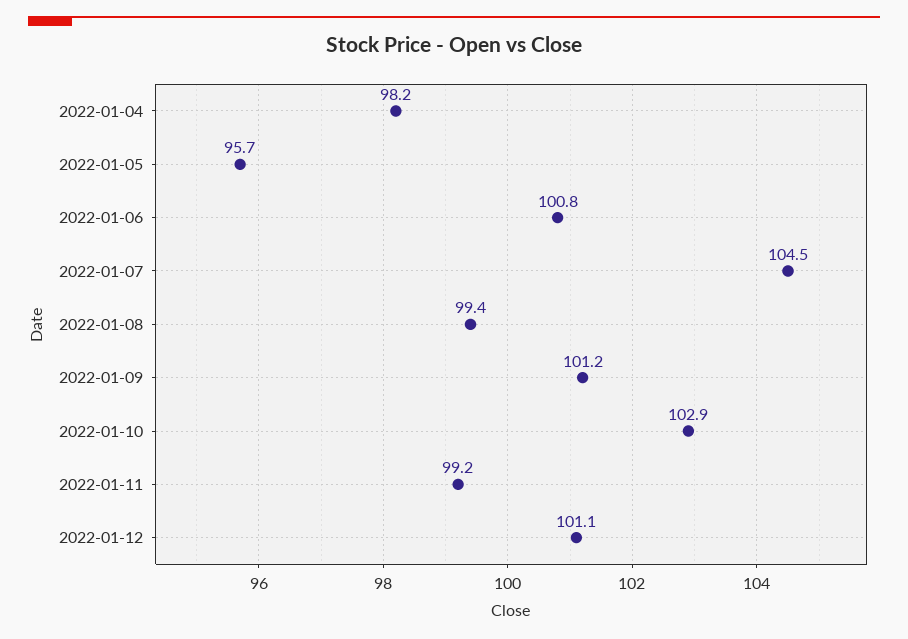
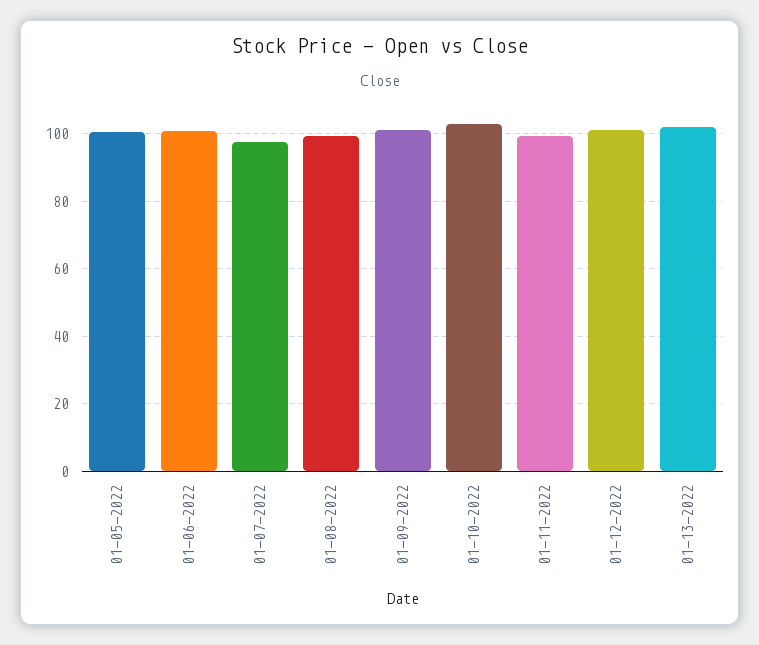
2022-01-04: 98.2 -> none
2022-01-05: 95.7 -> 100
2022-01-07: 104.5 -> 98
01-13-2022: none -> 102

